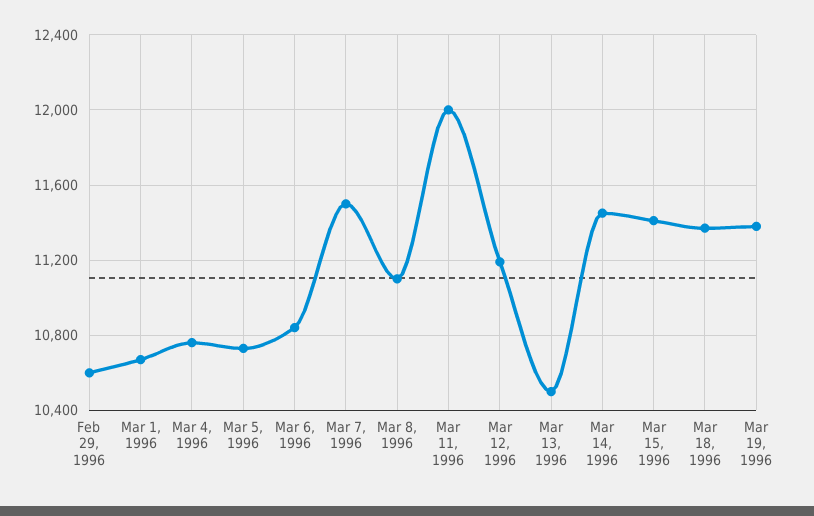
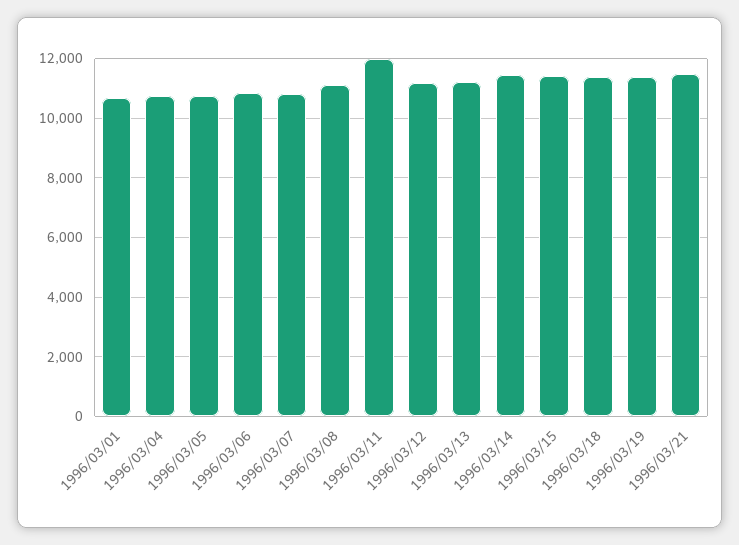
Feb 29, 1996: 10600 -> none
Mar 7, 1996: 11500 -> 10750
Mar 13, 1996: 10500 -> 11250
1996/03/21: none -> 11500

